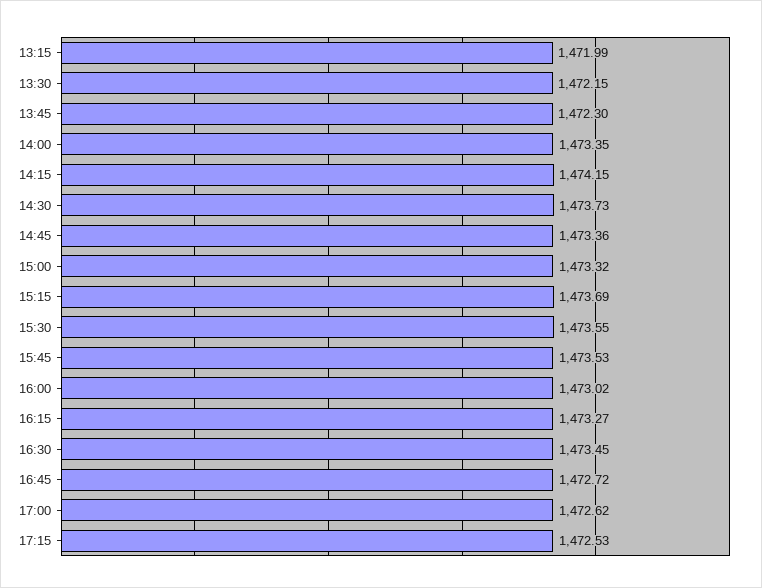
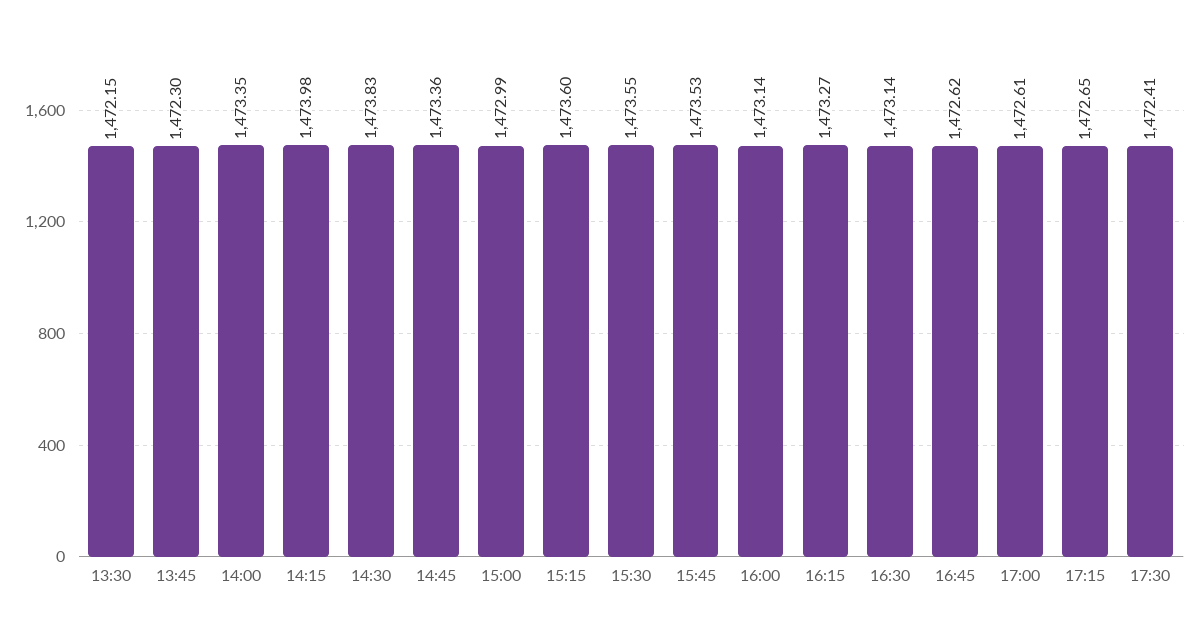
13:15: 1471.99 -> none
14:15: 1474.15 -> 1473.98
14:30: 1473.73 -> 1473.83
15:00: 1473.32 -> 1472.99
15:15: 1473.69 -> 1473.6
16:00: 1473.02 -> 1473.14
16:30: 1473.45 -> 1473.14
16:45: 1472.72 -> 1472.62
17:00: 1472.62 -> 1472.61
17:15: 1472.53 -> 1472.65
17:30: none -> 1472.41

